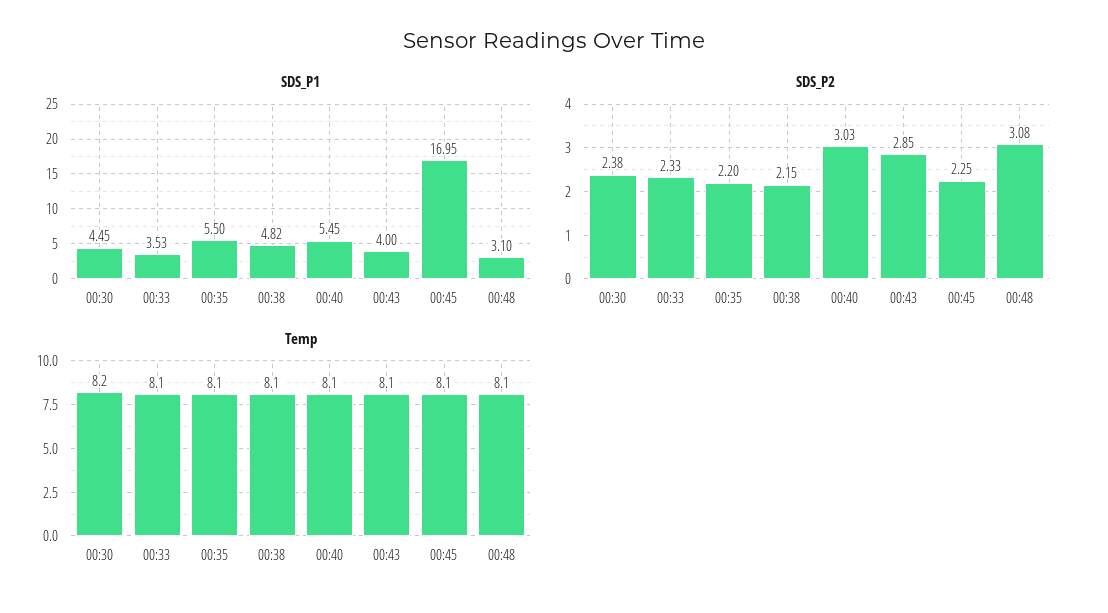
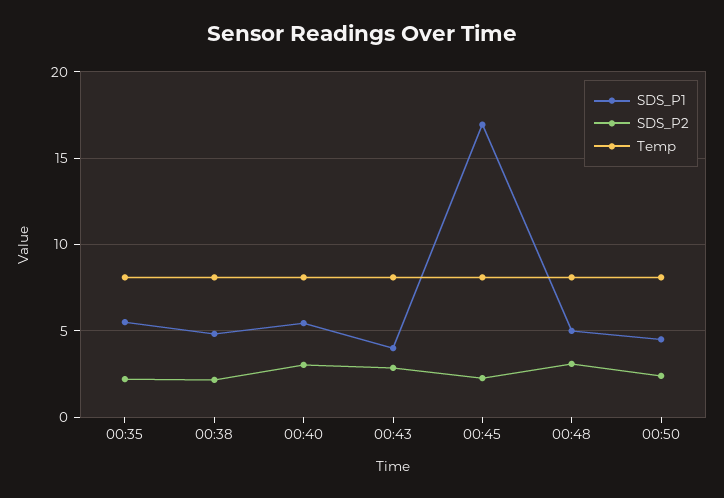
SDS_P1, 00:30: 4.45 -> none
SDS_P1, 00:33: 3.53 -> none
SDS_P1, 00:48: 3.1 -> 5
SDS_P2, 00:30: 2.38 -> none
SDS_P2, 00:33: 2.33 -> none
Temp, 00:30: 8.2 -> none
Temp, 00:33: 8.1 -> none
SDS_P1, 00:50: none -> 4.5
SDS_P2, 00:50: none -> 2.5
Temp, 00:50: none -> 8

